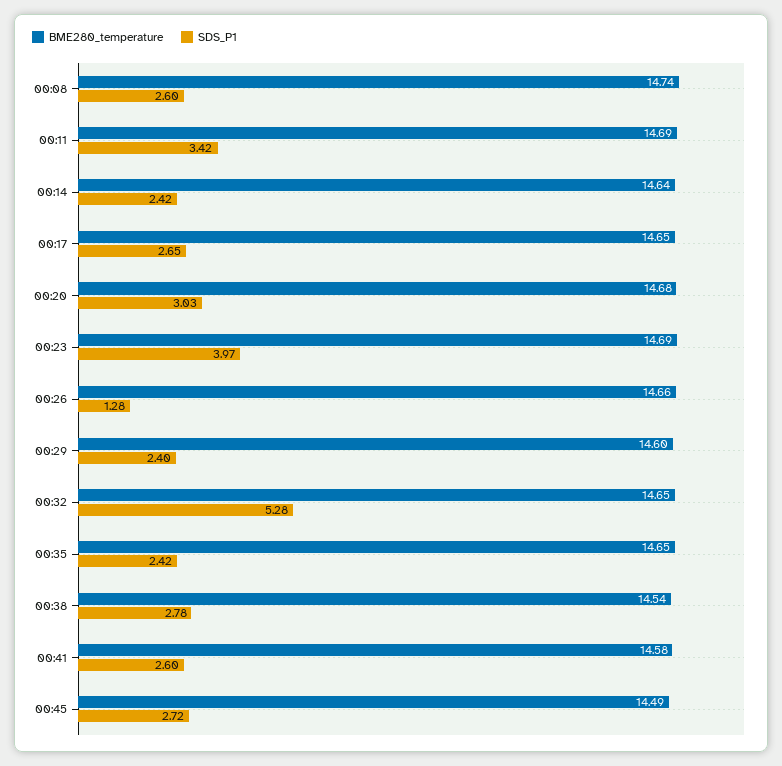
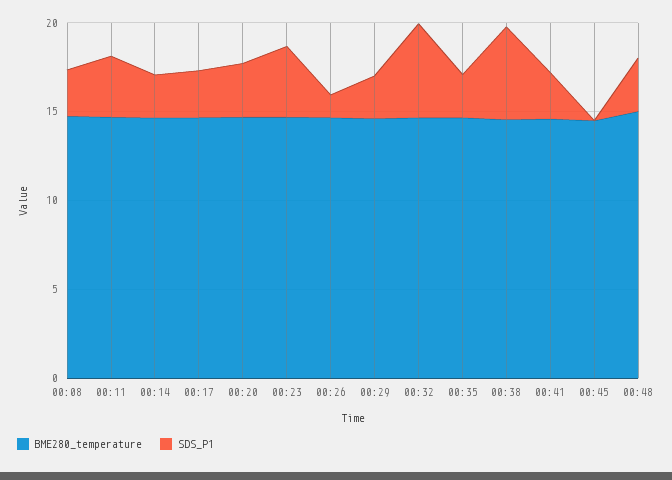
SDS_P1, 00:38: 2.78 -> 5
SDS_P1, 00:45: 2.72 -> 0
BME280_temperature, 00:48: none -> 15
SDS_P1, 00:48: none -> 3

